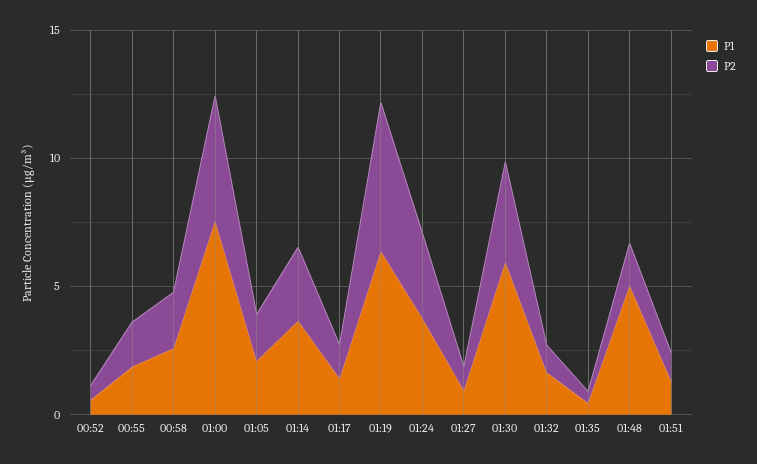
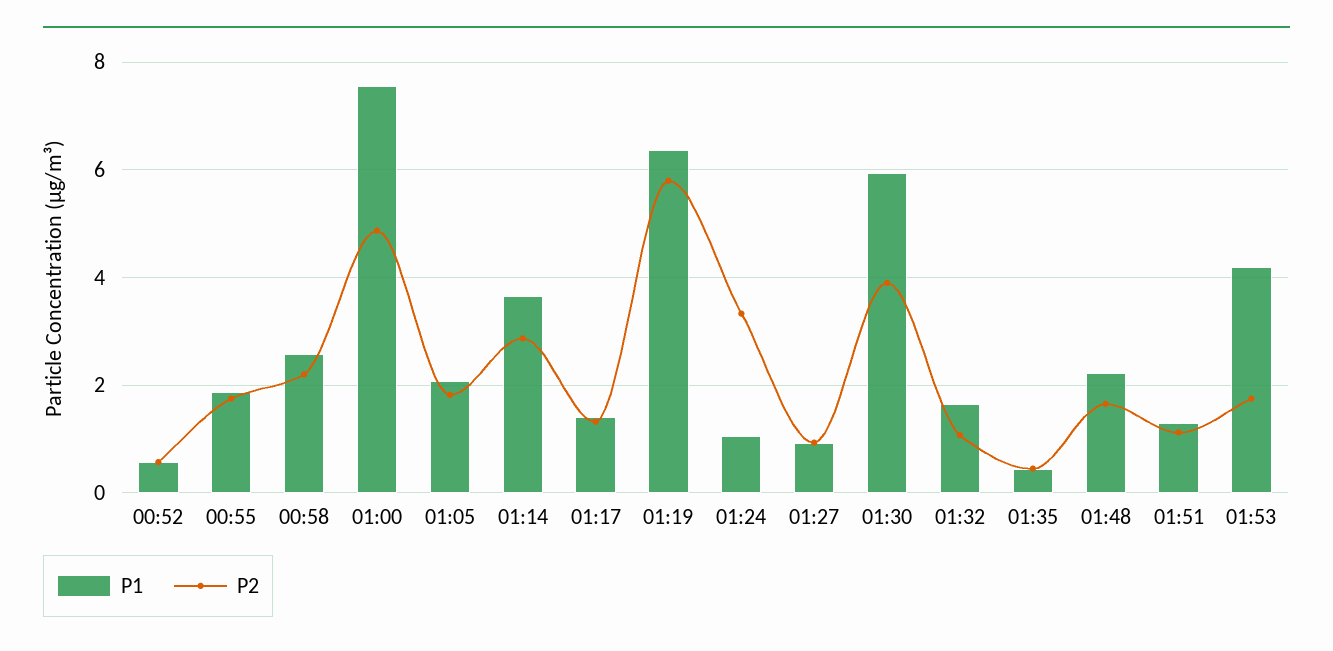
P1, 01:24: 4 -> 1
P1, 01:48: 5 -> 2.2
P1, 01:53: none -> 4.2
P2, 01:53: none -> 1.8

